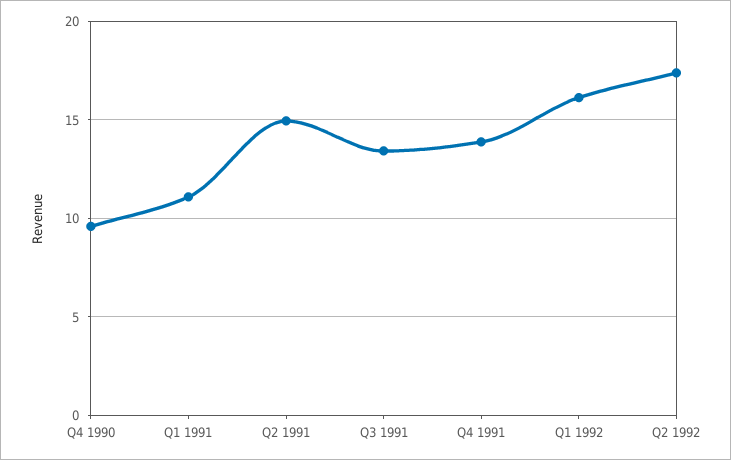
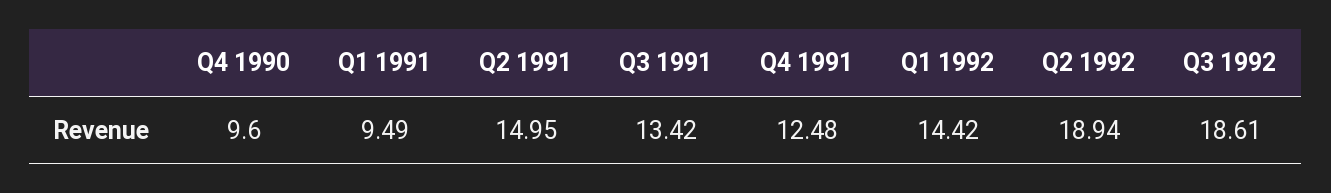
Q1 1991: 11 -> 9.49
Q4 1991: 14 -> 12.48
Q1 1992: 16 -> 14.42
Q2 1992: 17.5 -> 18.94
Q3 1992: none -> 18.61

